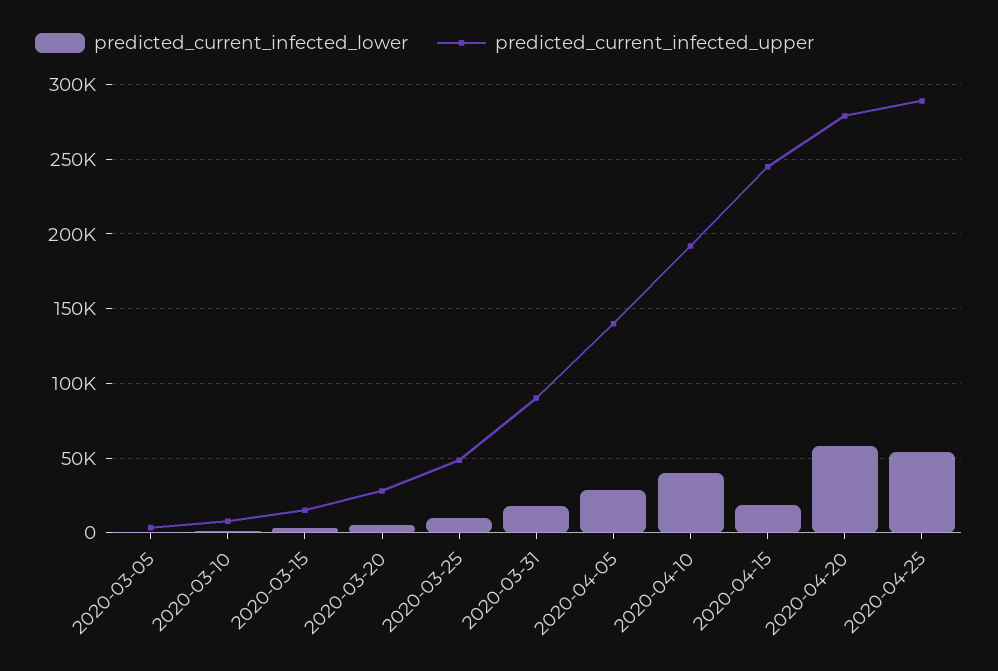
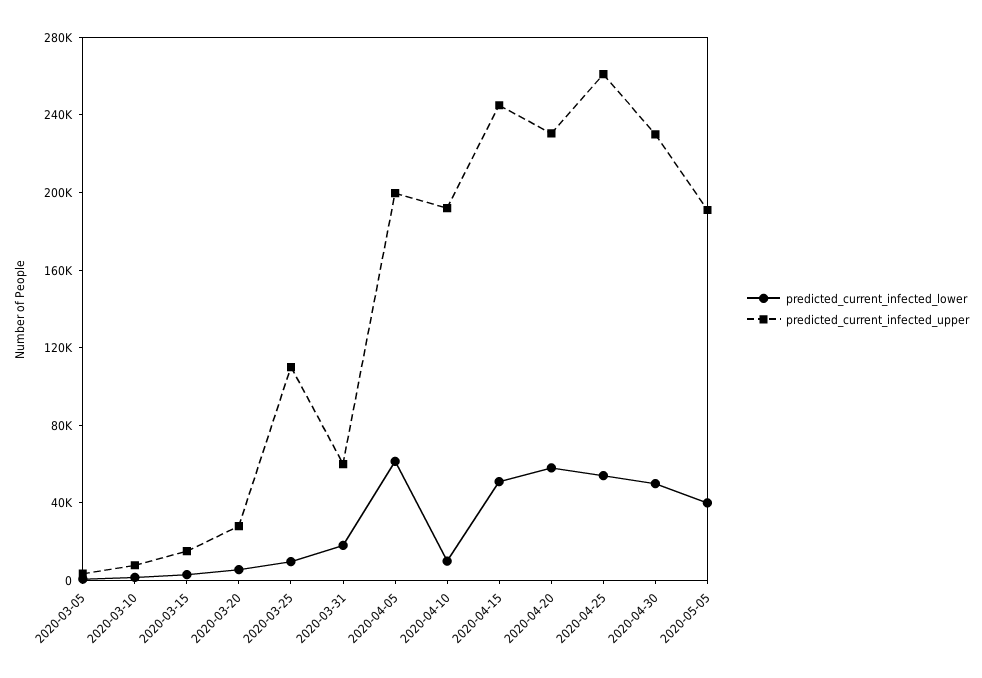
predicted_current_infected_upper, 2020-03-25: 50000 -> 110000
predicted_current_infected_upper, 2020-03-31: 90000 -> 60000
predicted_current_infected_lower, 2020-04-05: 30000 -> 60000
predicted_current_infected_upper, 2020-04-05: 140000 -> 200000
predicted_current_infected_lower, 2020-04-10: 40000 -> 10000
predicted_current_infected_lower, 2020-04-15: 20000 -> 50000
predicted_current_infected_upper, 2020-04-20: 280000 -> 230000
predicted_current_infected_upper, 2020-04-25: 290000 -> 260000
predicted_current_infected_lower, 2020-04-30: none -> 50000
predicted_current_infected_upper, 2020-04-30: none -> 230000
predicted_current_infected_lower, 2020-05-05: none -> 40000
predicted_current_infected_upper, 2020-05-05: none -> 190000

